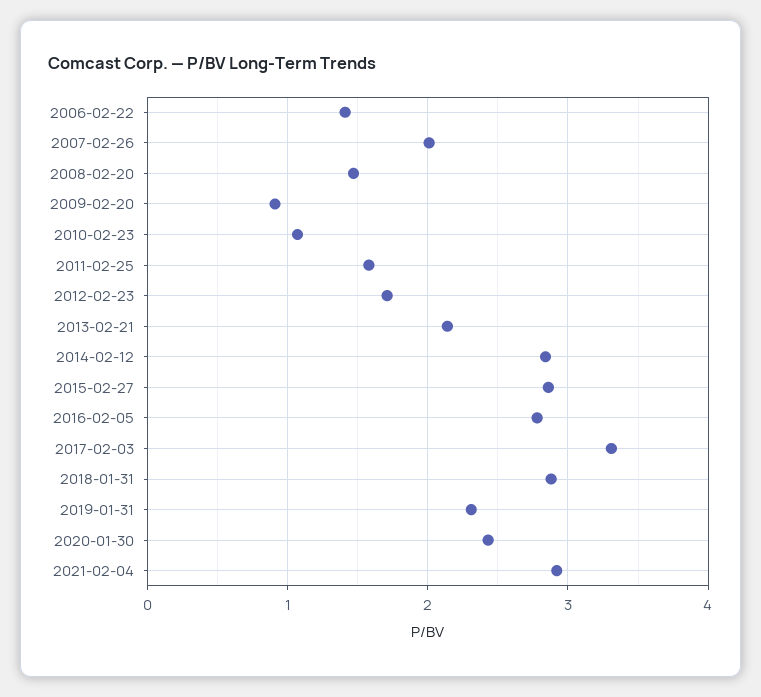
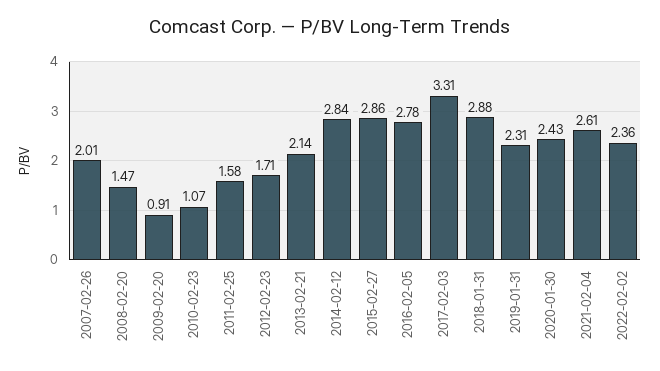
2006-02-22: 1.4 -> none
2021-02-04: 2.9 -> 2.61
2022-02-02: none -> 2.36

